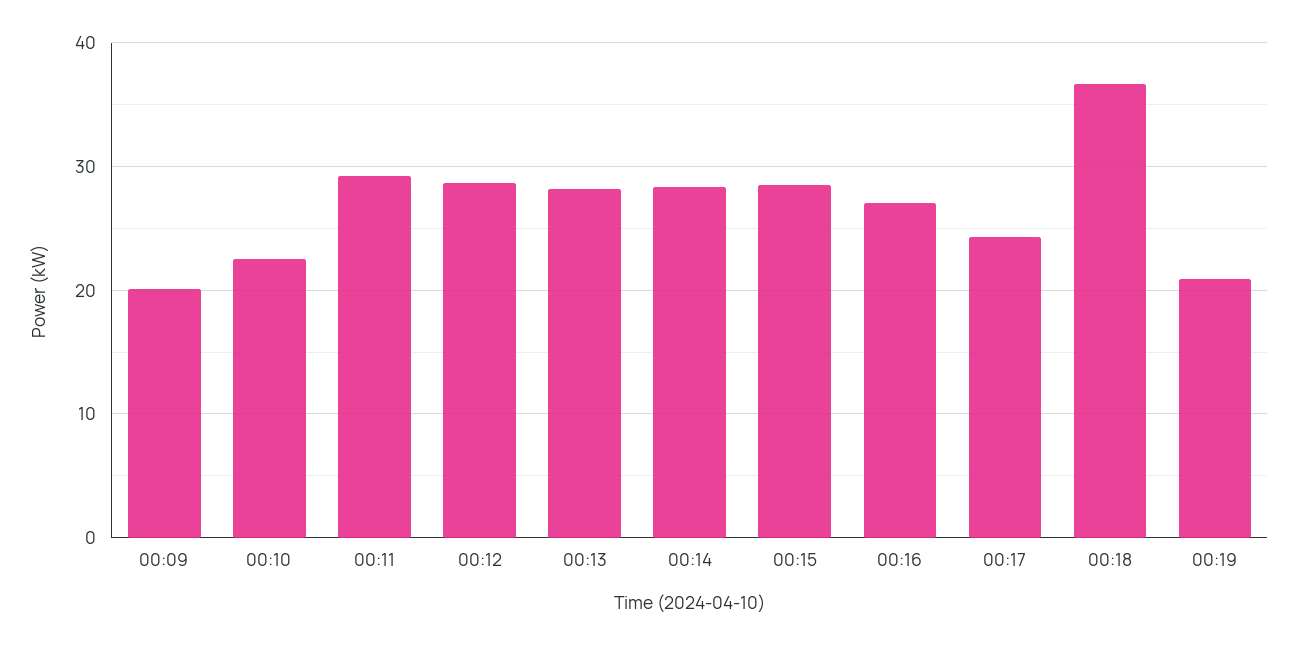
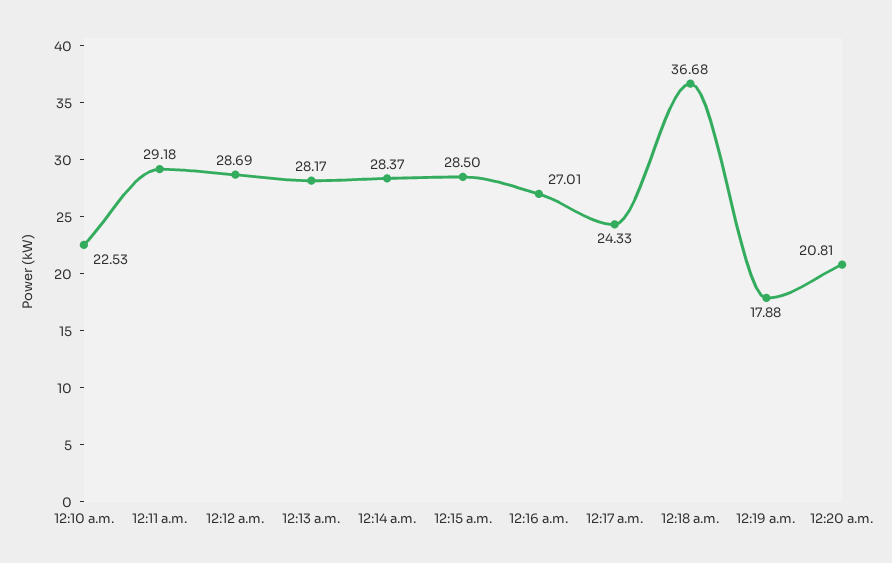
00:09: 20 -> none
00:19: 21 -> 17.88
12:20 a.m.: none -> 20.81

